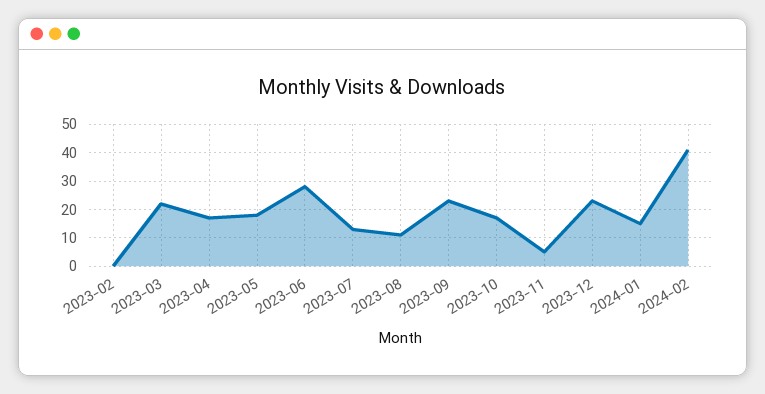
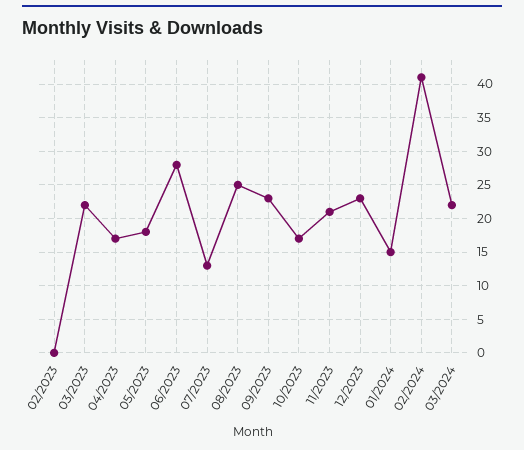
2023-08: 10 -> 25
2023-11: 5 -> 21
03/2024: none -> 22

